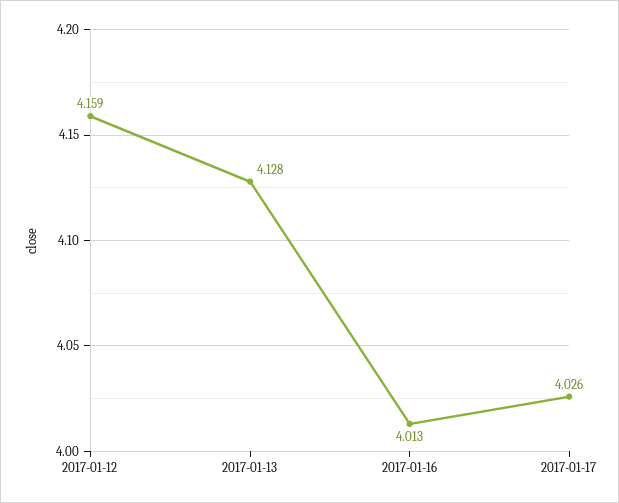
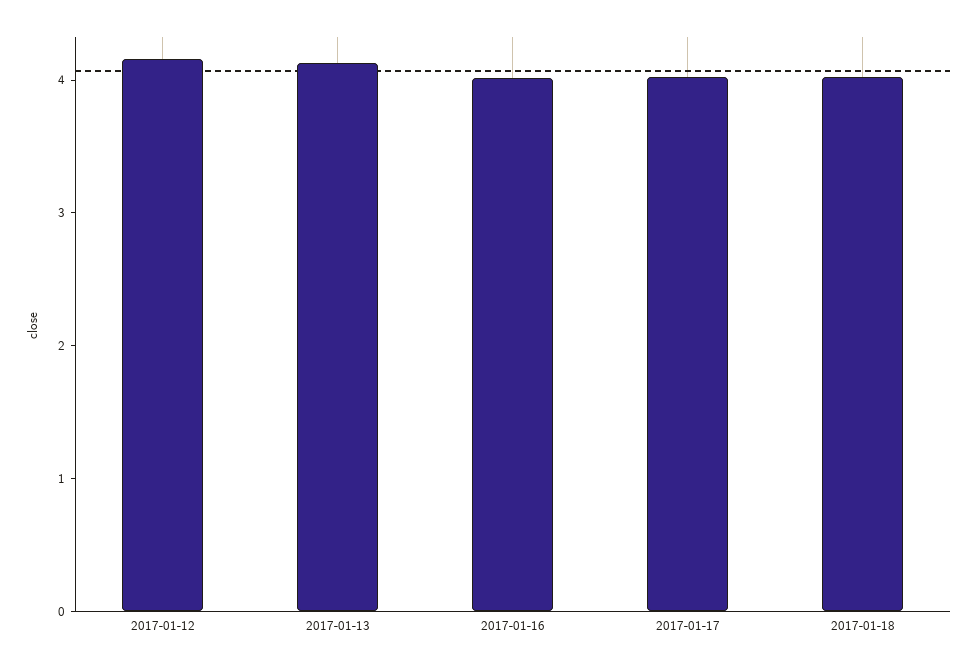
2017-01-18: none -> 4

